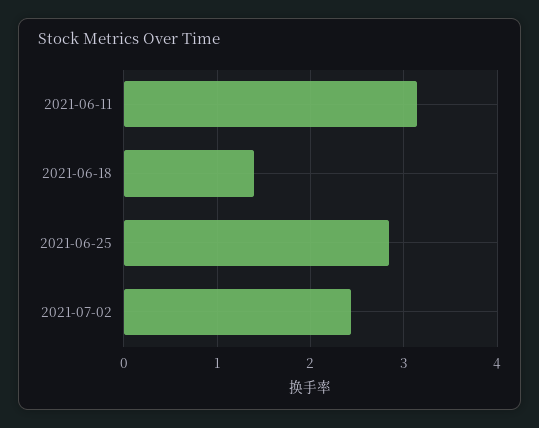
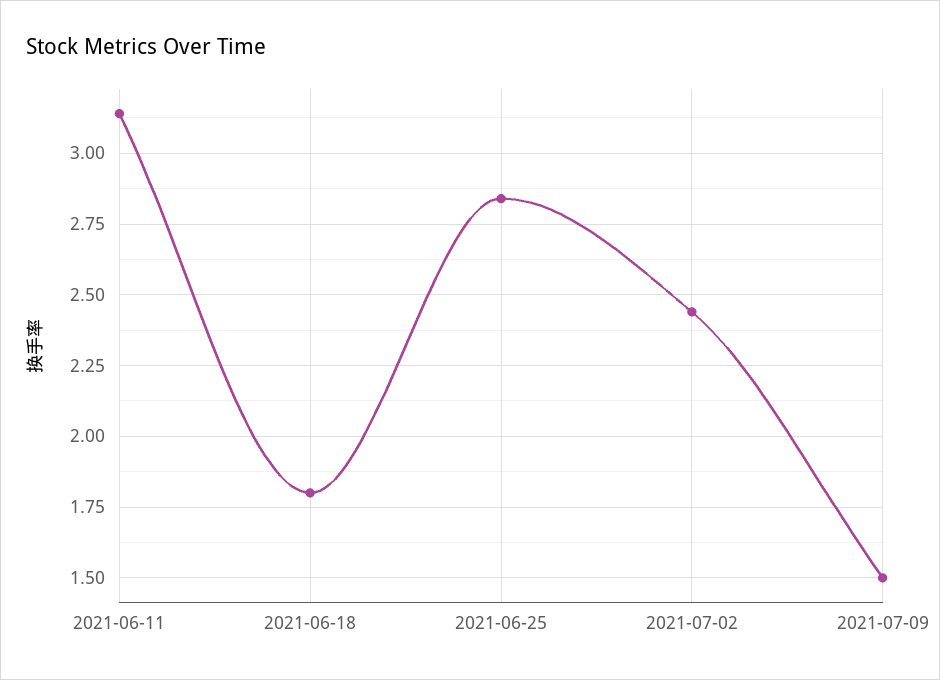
2021-06-18: 1.4 -> 1.8
2021-07-09: none -> 1.5

